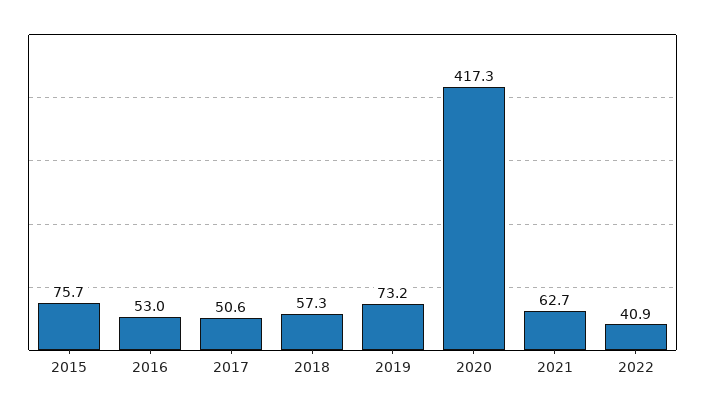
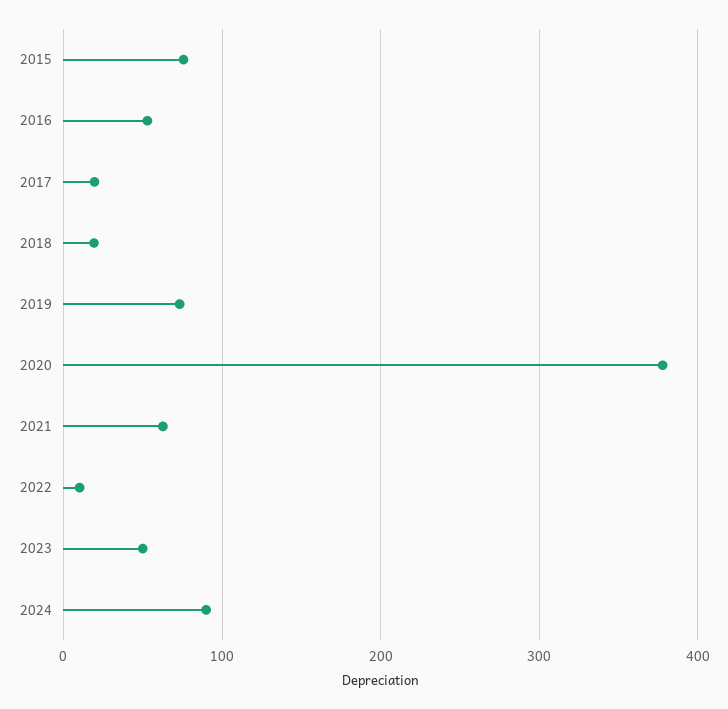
2017: 50.6 -> 20
2018: 57.3 -> 20
2020: 417.3 -> 380
2022: 40.9 -> 10
2023: none -> 50
2024: none -> 90

